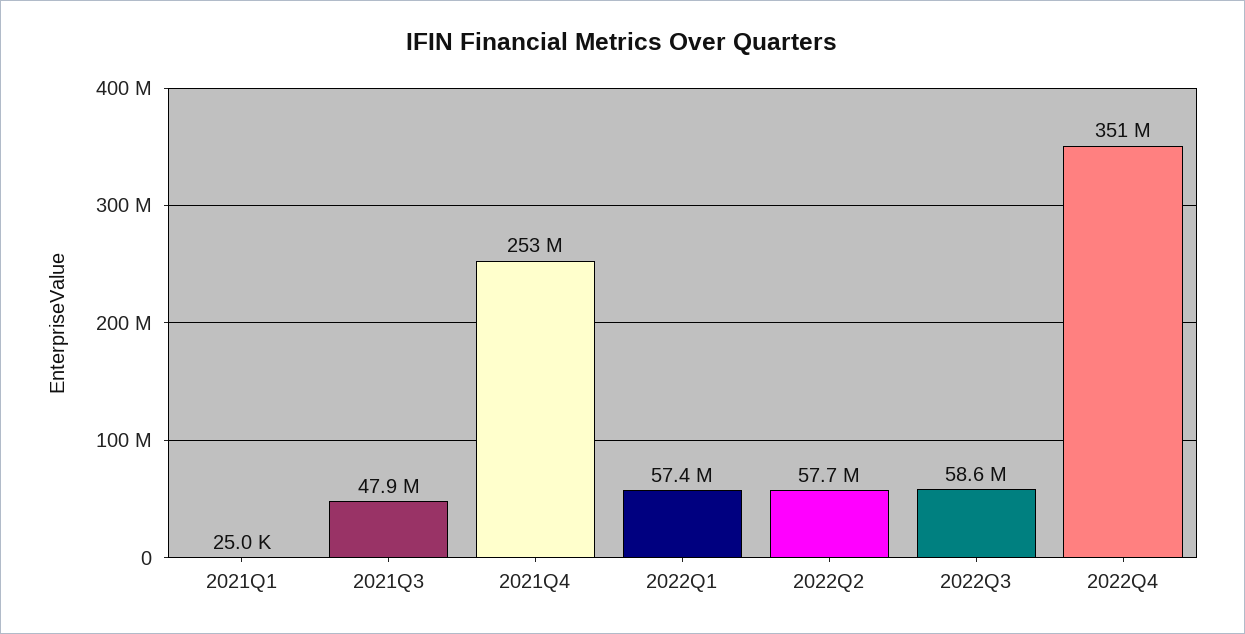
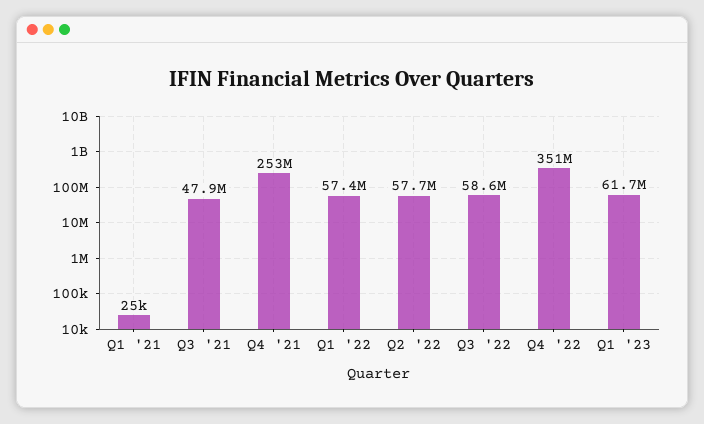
Q1 '23: none -> 61700000

